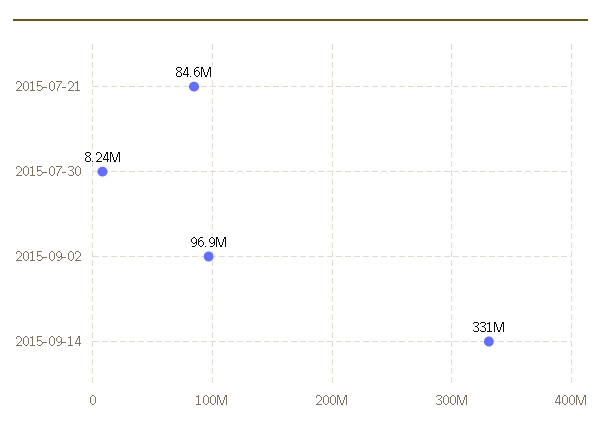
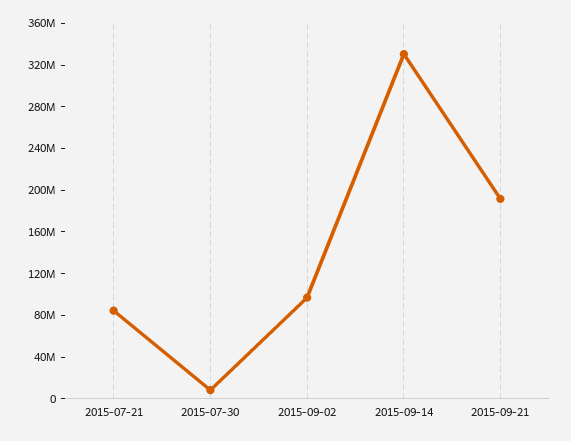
2015-09-21: none -> 190000000

